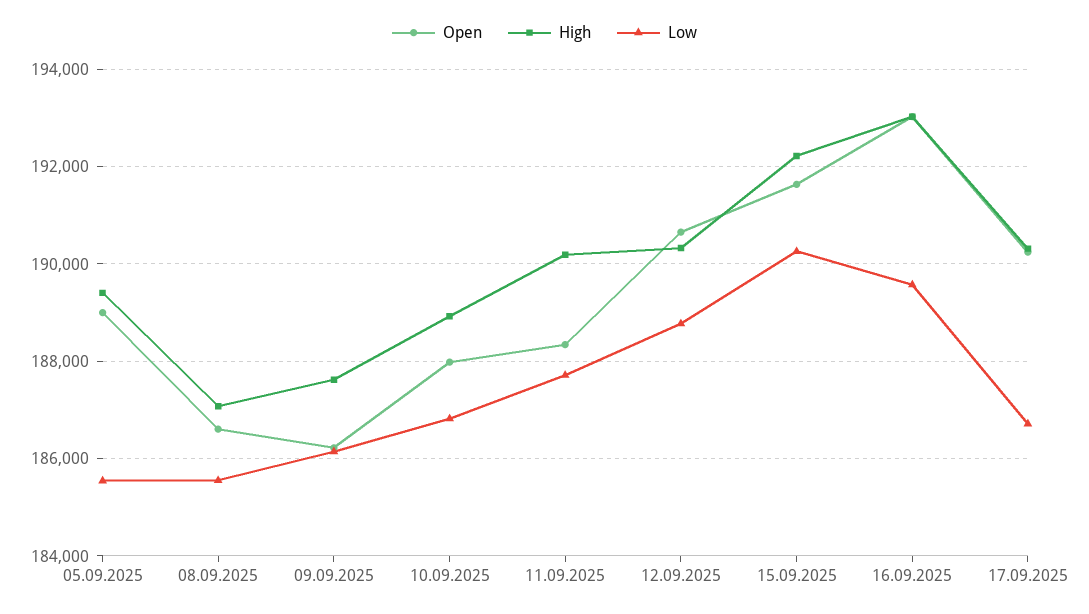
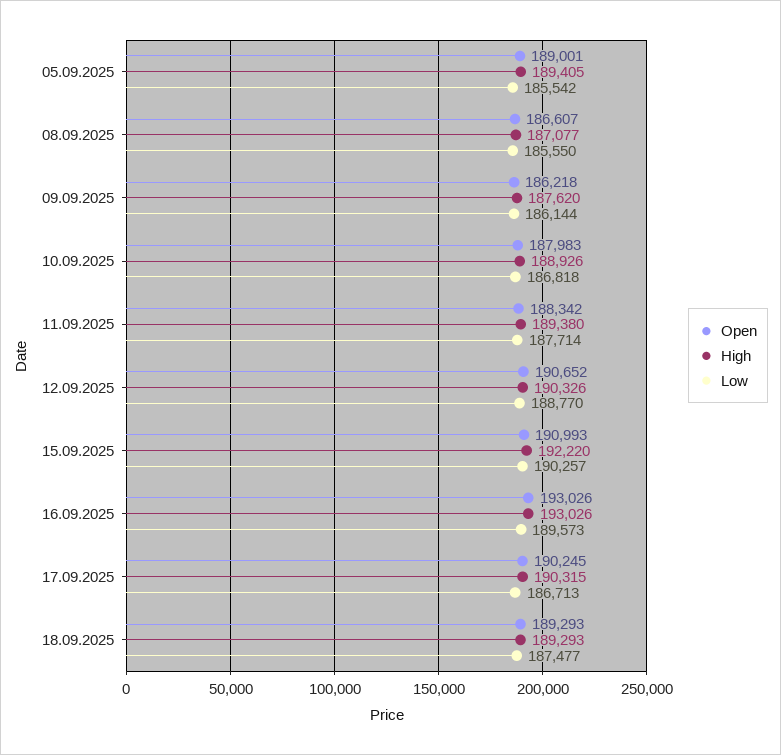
High, 11.09.2025: 190200 -> 189380
Open, 15.09.2025: 191600 -> 190993
Open, 18.09.2025: none -> 189293
High, 18.09.2025: none -> 189293
Low, 18.09.2025: none -> 187477

